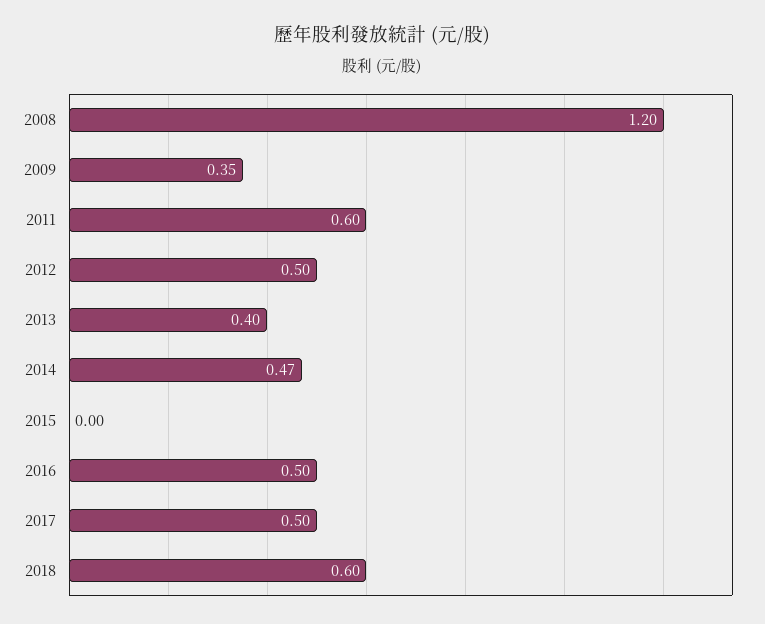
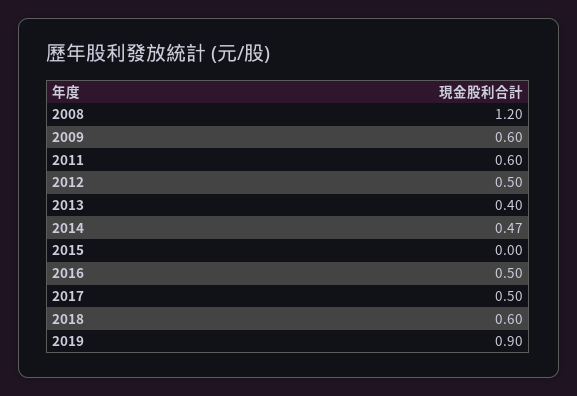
2009: 0.35 -> 0.6
2019: none -> 0.9

